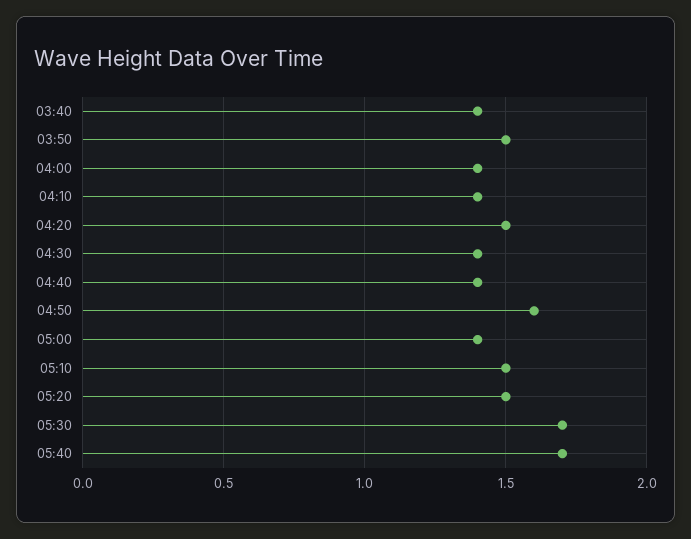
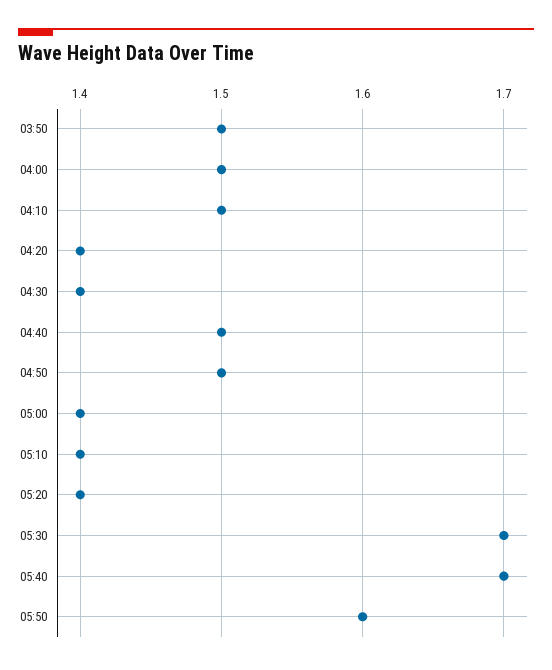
03:40: 1.4 -> none
04:00: 1.4 -> 1.5
04:10: 1.4 -> 1.5
04:20: 1.5 -> 1.4
04:40: 1.4 -> 1.5
04:50: 1.6 -> 1.5
05:10: 1.5 -> 1.4
05:20: 1.5 -> 1.4
05:50: none -> 1.6

